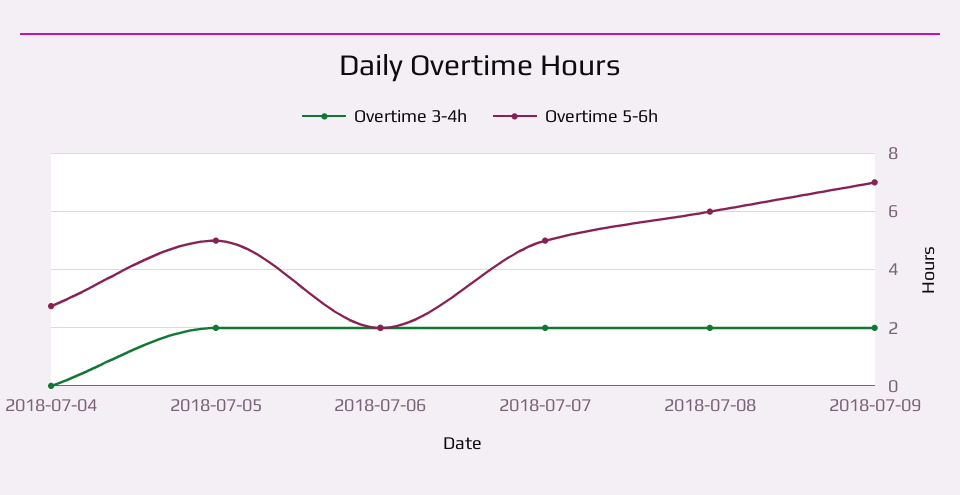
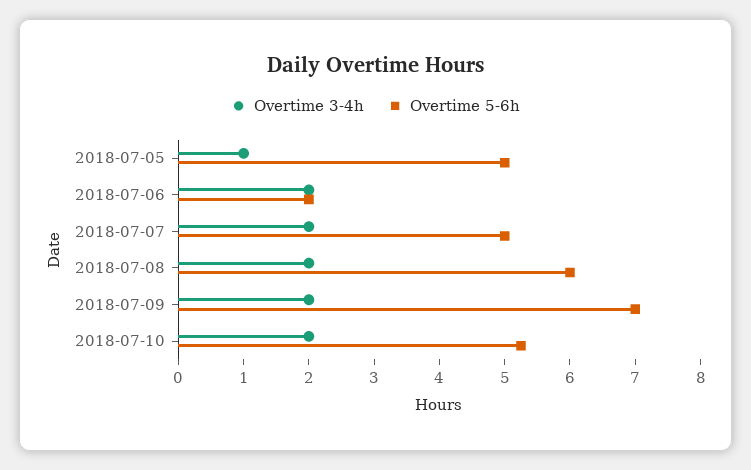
Overtime 3-4h, 2018-07-04: 0 -> none
Overtime 5-6h, 2018-07-04: 2.75 -> none
Overtime 3-4h, 2018-07-05: 2 -> 1
Overtime 3-4h, 2018-07-10: none -> 2
Overtime 5-6h, 2018-07-10: none -> 5.2

